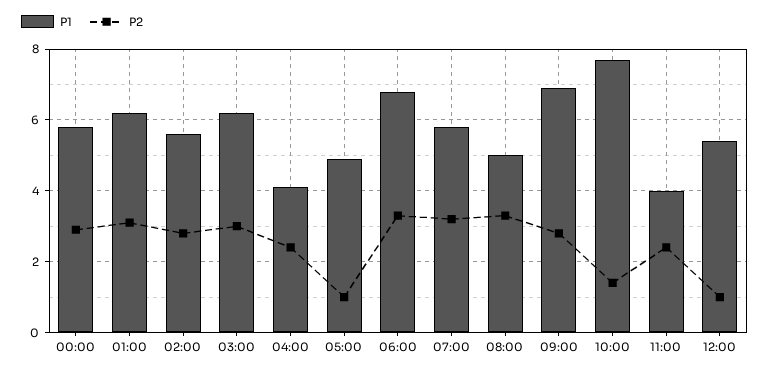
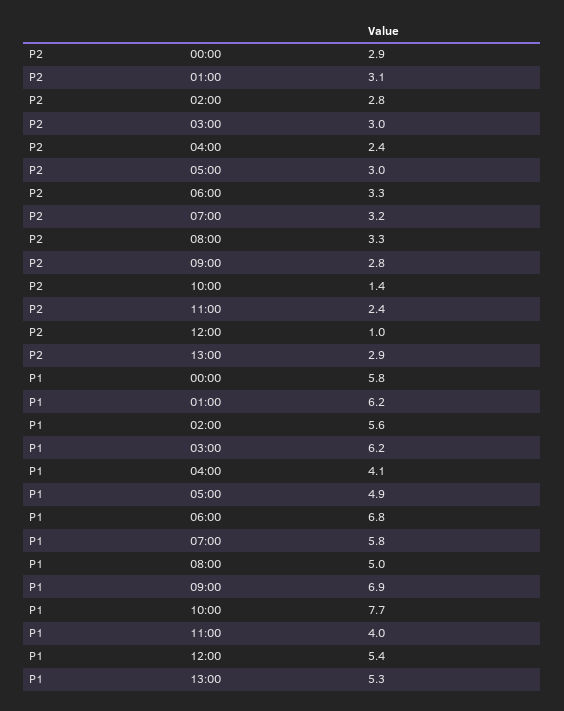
P2, 05:00: 1 -> 3
P2, 13:00: none -> 2.9
P1, 13:00: none -> 5.3

